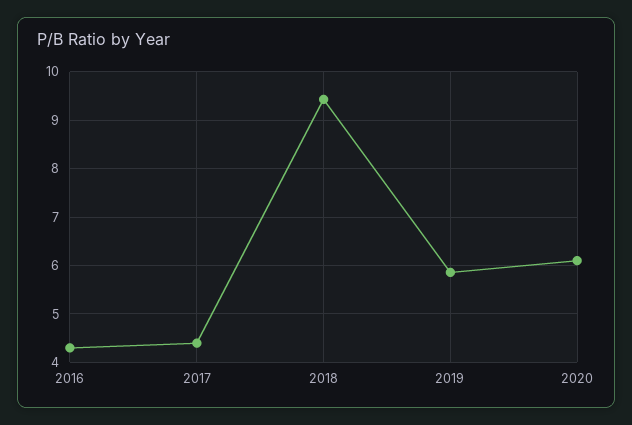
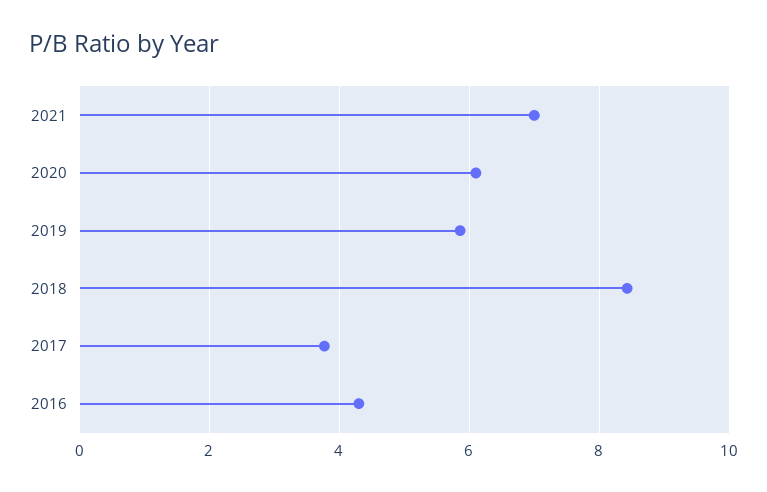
2017: 4.4 -> 3.8
2018: 9.4 -> 8.4
2021: none -> 7

